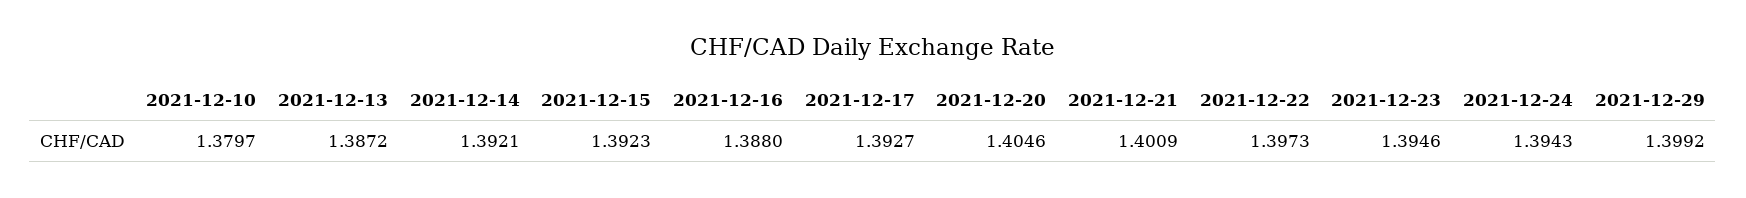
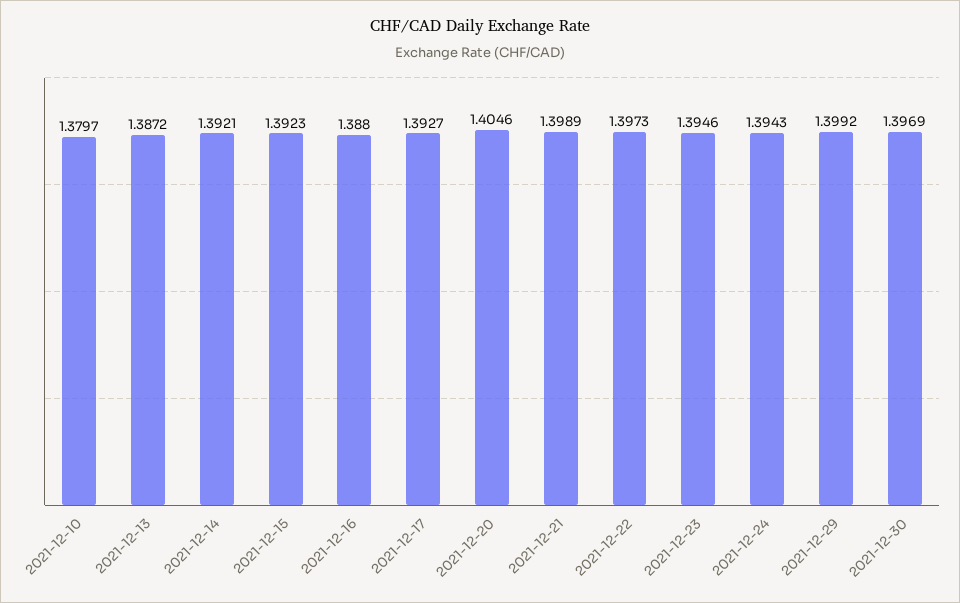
2021-12-21: 1.4009 -> 1.3989
2021-12-30: none -> 1.3969

